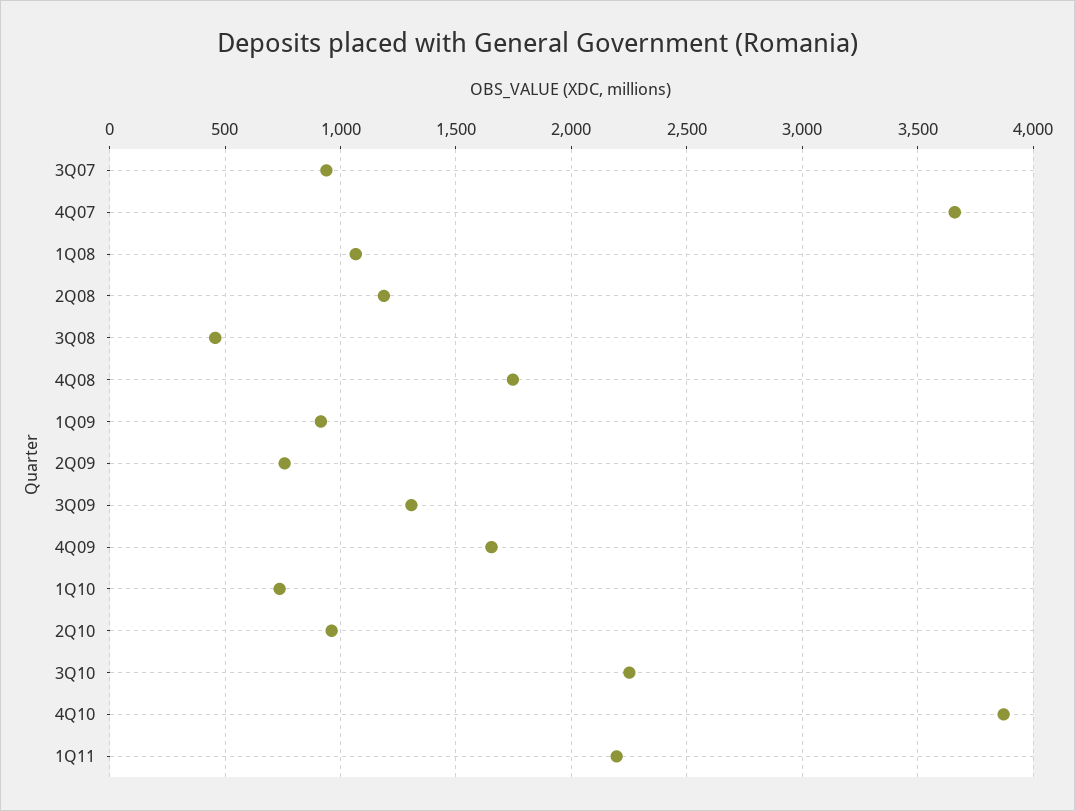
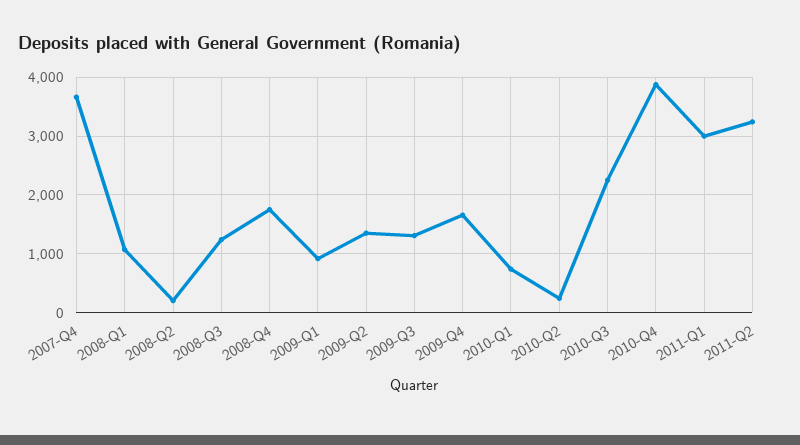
3Q07: 950 -> none
2Q08: 1200 -> 200
3Q08: 450 -> 1200
2Q09: 750 -> 1400
2Q10: 950 -> 200
1Q11: 2200 -> 3000
2011-Q2: none -> 3200

